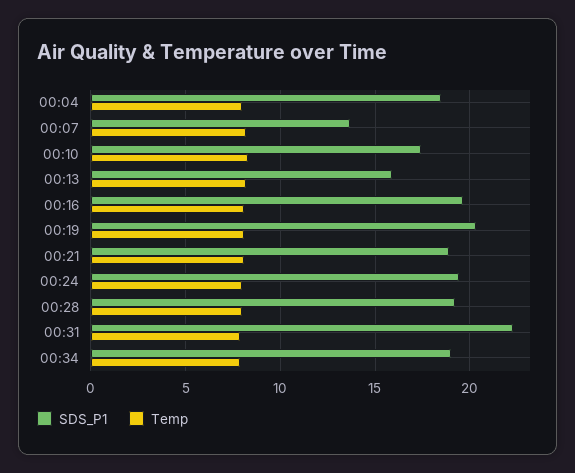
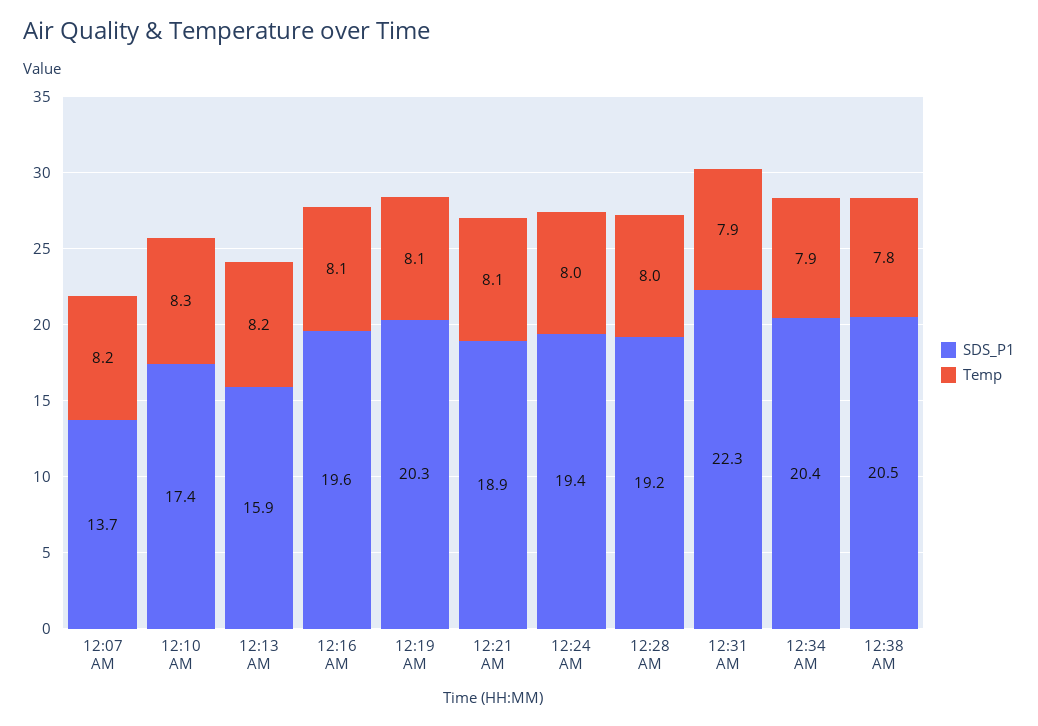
SDS_P1, 00:04: 18.5 -> none
Temp, 00:04: 8 -> none
SDS_P1, 00:34: 19 -> 20.4
SDS_P1, 12:38 AM: none -> 20.5
Temp, 12:38 AM: none -> 7.8

